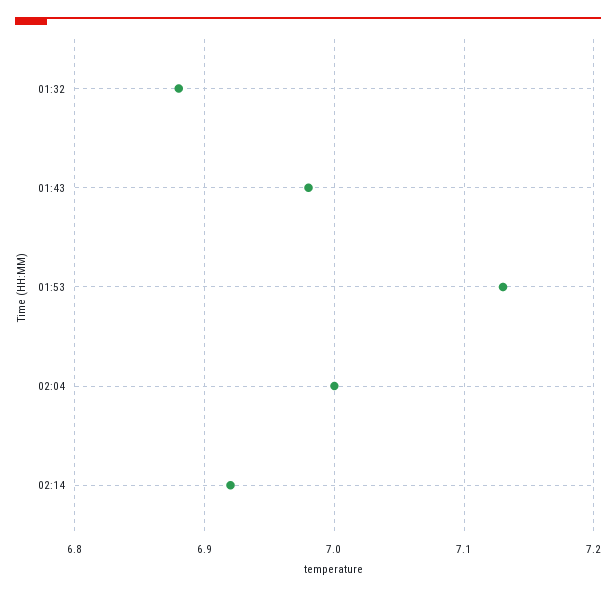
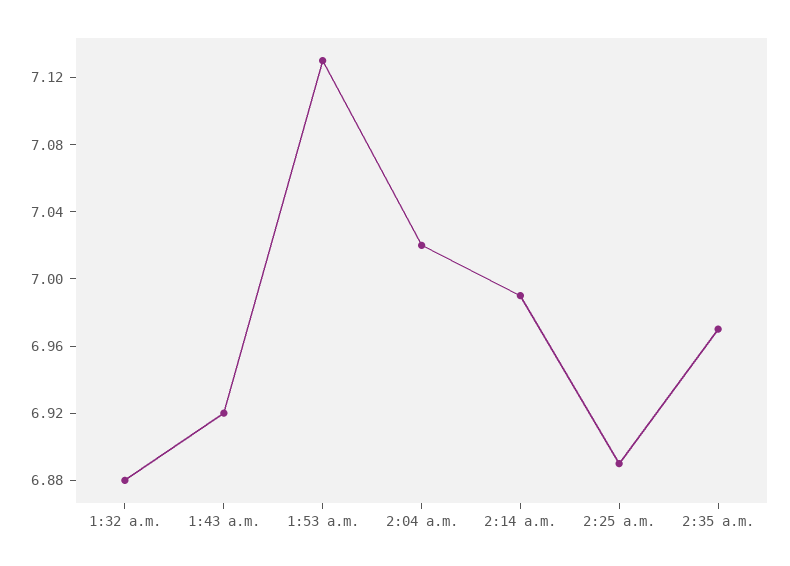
01:43: 6.98 -> 6.92
02:04: 7 -> 7.02
02:14: 6.92 -> 6.99
2:25 a.m.: none -> 6.89
2:35 a.m.: none -> 6.97

